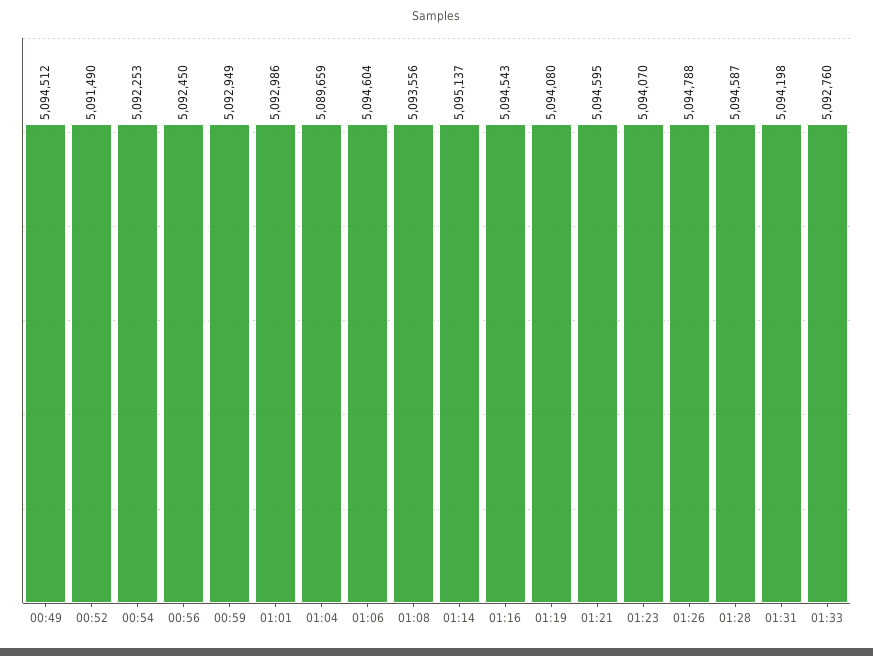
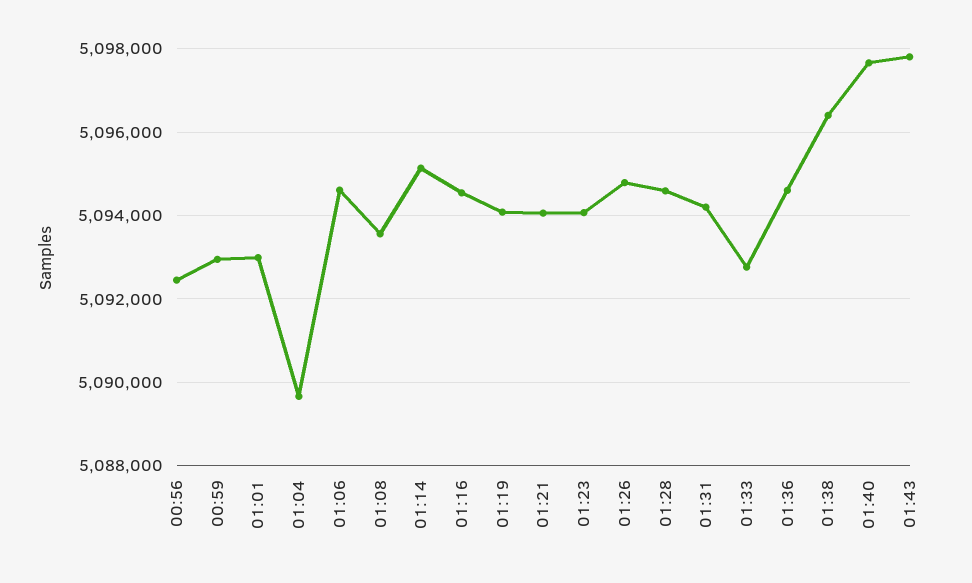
00:49: 5094512 -> none
00:52: 5091490 -> none
00:54: 5092253 -> none
01:21: 5094595 -> 5094000
01:36: none -> 5094600
01:38: none -> 5096400
01:40: none -> 5097600
01:43: none -> 5097800

